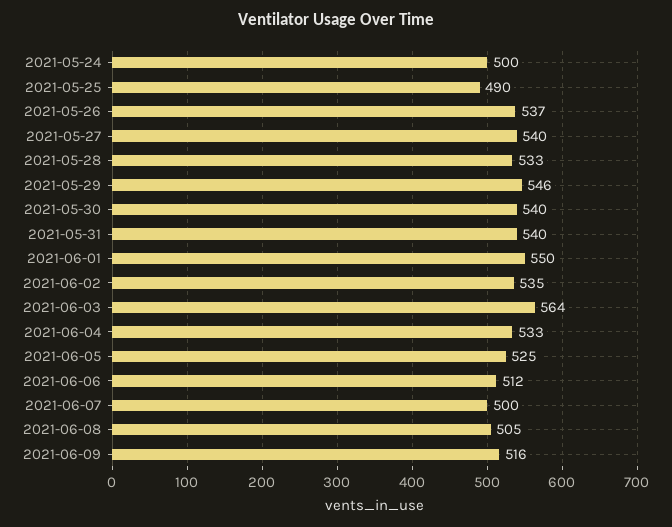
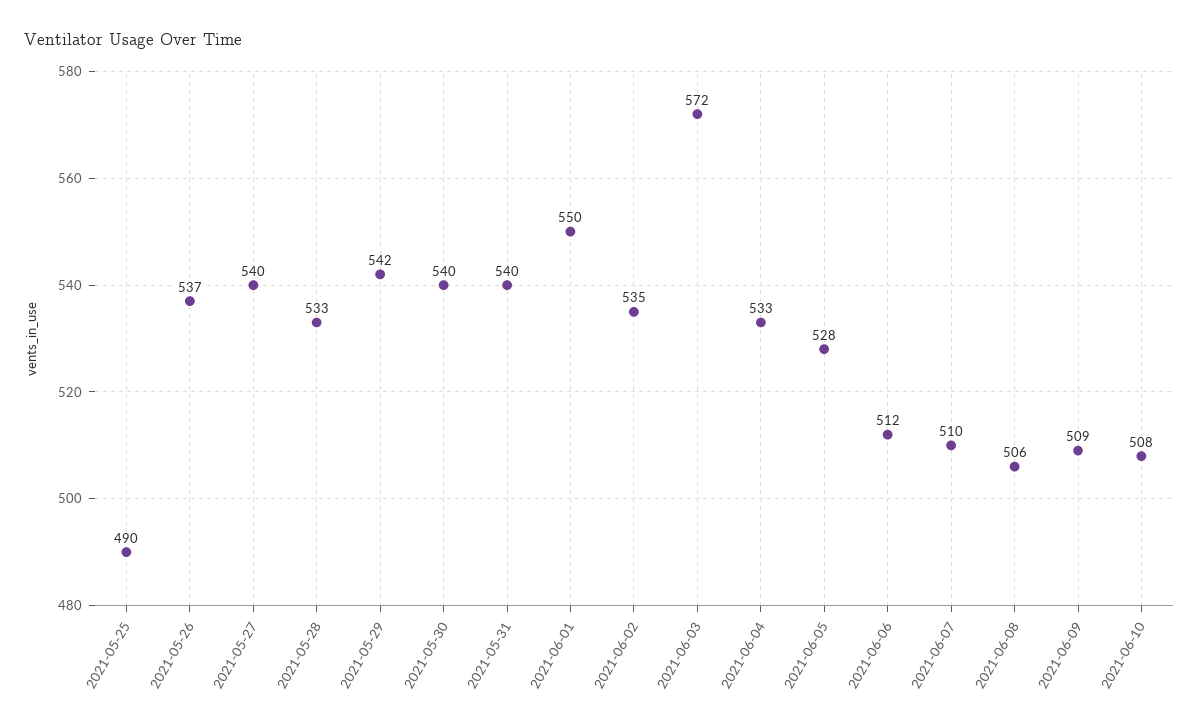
2021-05-24: 500 -> none
2021-05-29: 546 -> 542
2021-06-03: 564 -> 572
2021-06-05: 525 -> 528
2021-06-07: 500 -> 510
2021-06-08: 505 -> 506
2021-06-09: 516 -> 509
2021-06-10: none -> 508

